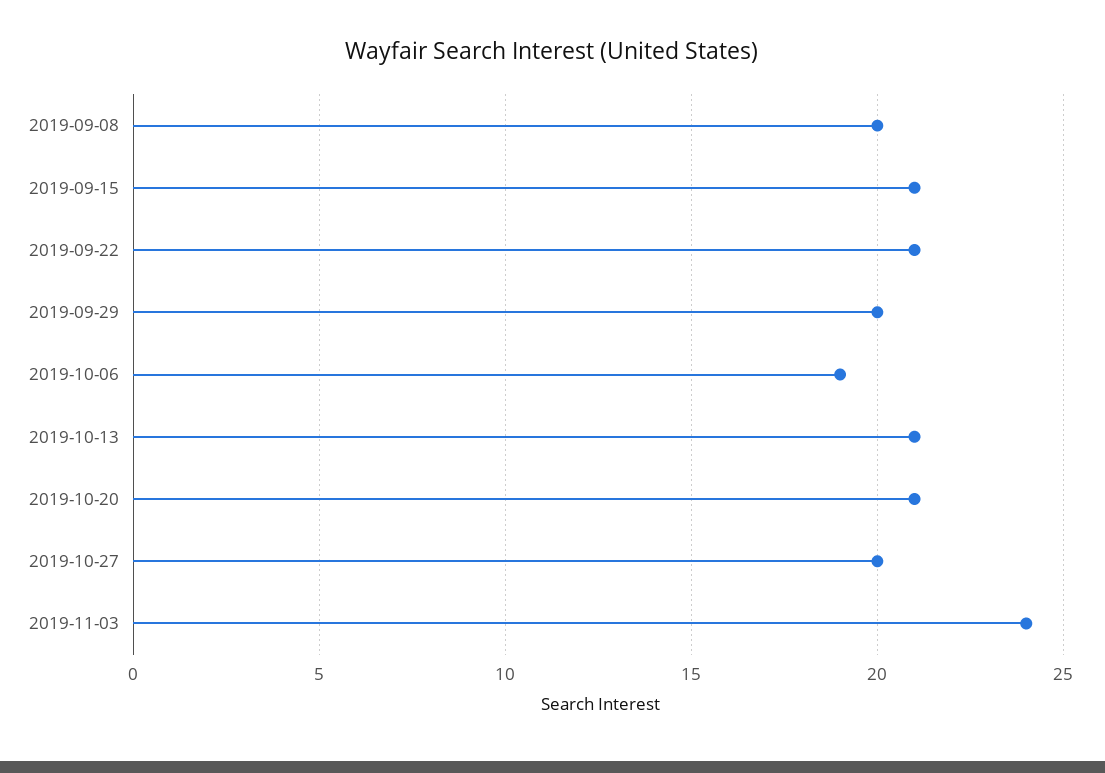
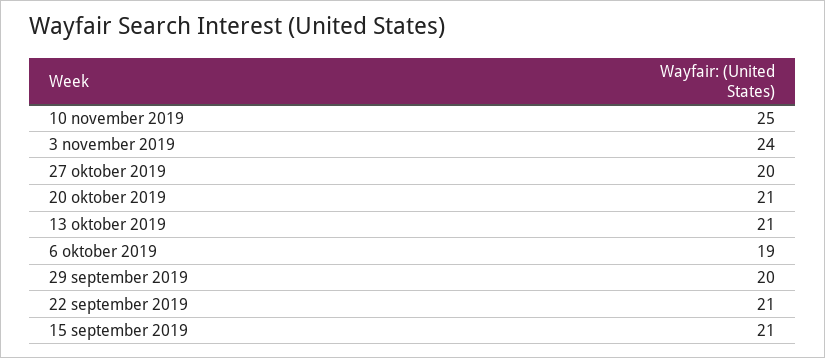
2019-09-08: 20 -> none
10 november 2019: none -> 25

